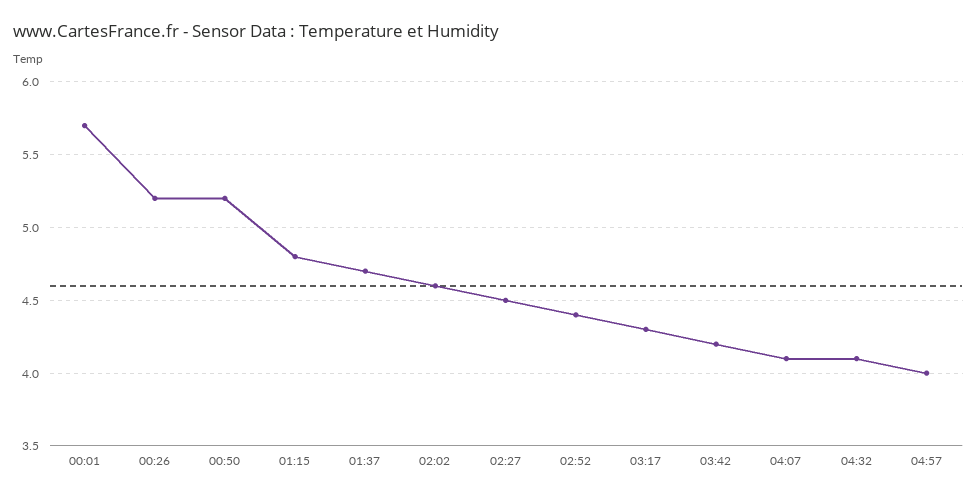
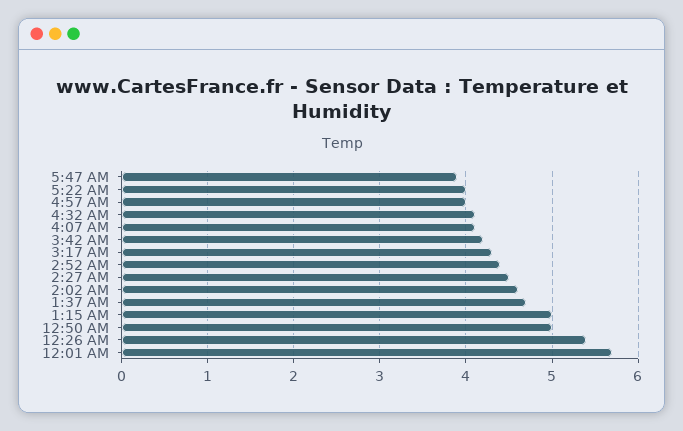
00:26: 5.2 -> 5.4
00:50: 5.2 -> 5
01:15: 4.8 -> 5
5:47 AM: none -> 3.9
5:22 AM: none -> 4

